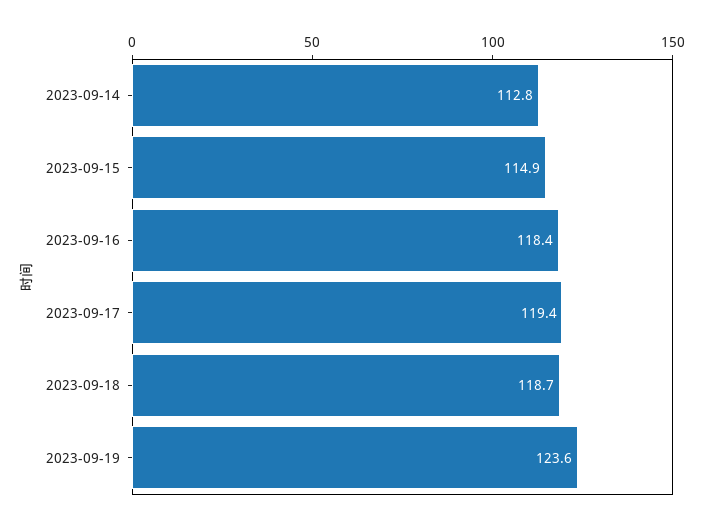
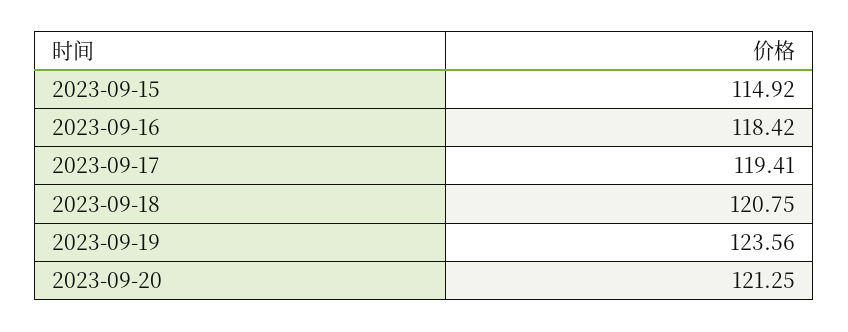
2023-09-14: 112.8 -> none
2023-09-18: 118.7 -> 120.75
2023-09-20: none -> 121.25

